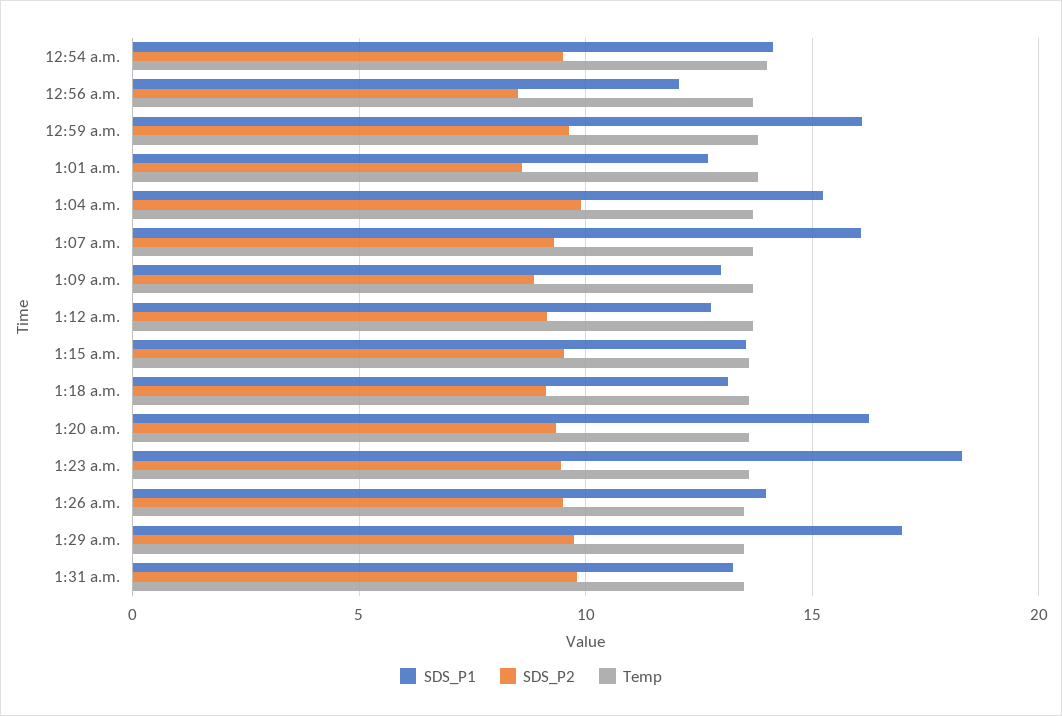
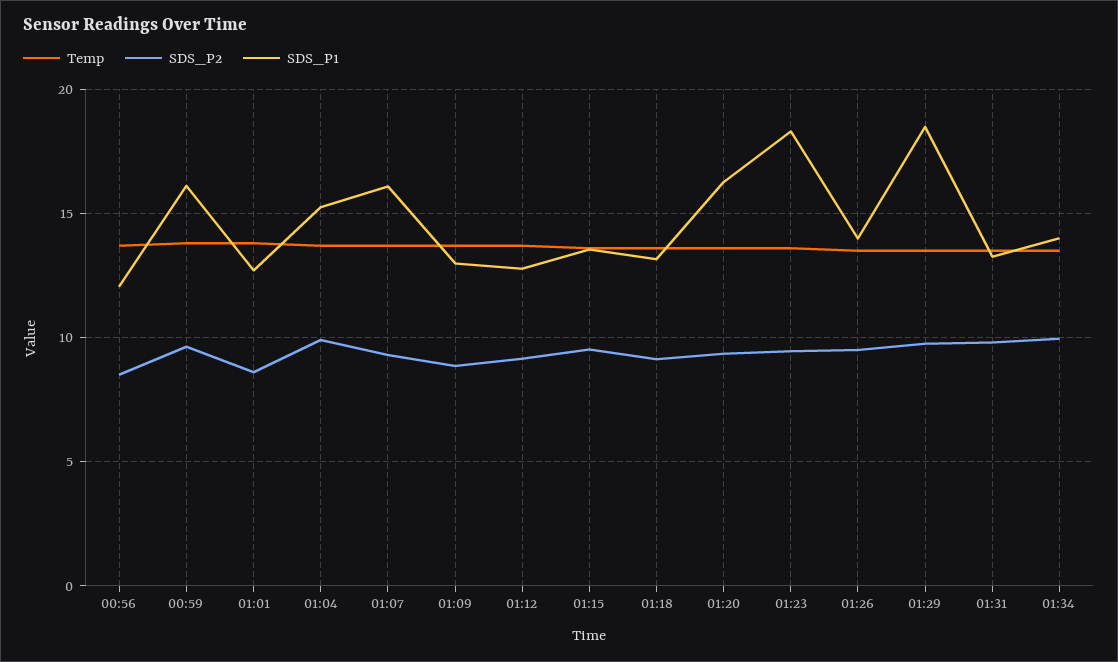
SDS_P1, 12:54 a.m.: 14 -> none
SDS_P2, 12:54 a.m.: 9.5 -> none
Temp, 12:54 a.m.: 14 -> none
SDS_P1, 1:29 a.m.: 17 -> 18.5
Temp, 01:34: none -> 13.5
SDS_P2, 01:34: none -> 10
SDS_P1, 01:34: none -> 14

